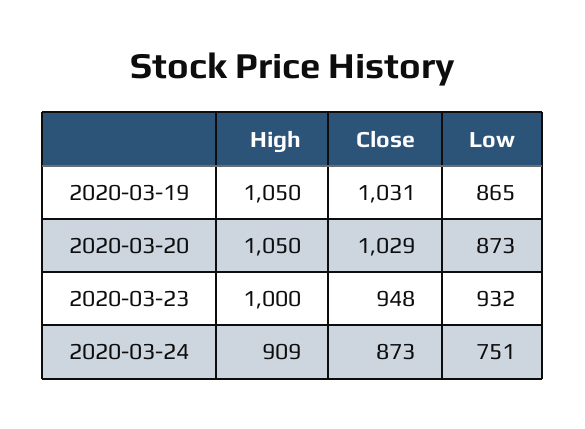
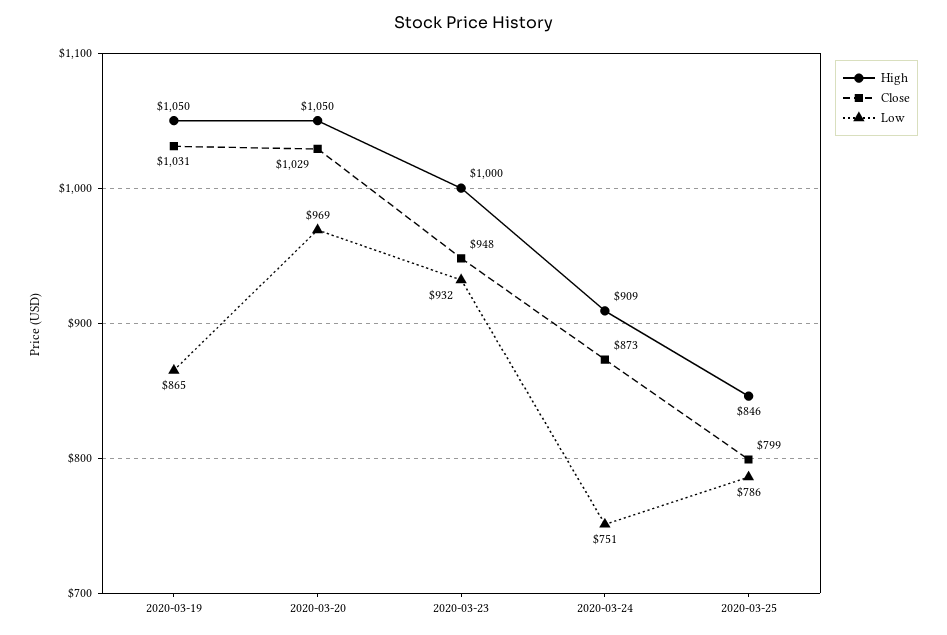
Low, 2020-03-20: 873 -> 969
High, 2020-03-25: none -> 846
Close, 2020-03-25: none -> 799
Low, 2020-03-25: none -> 786

